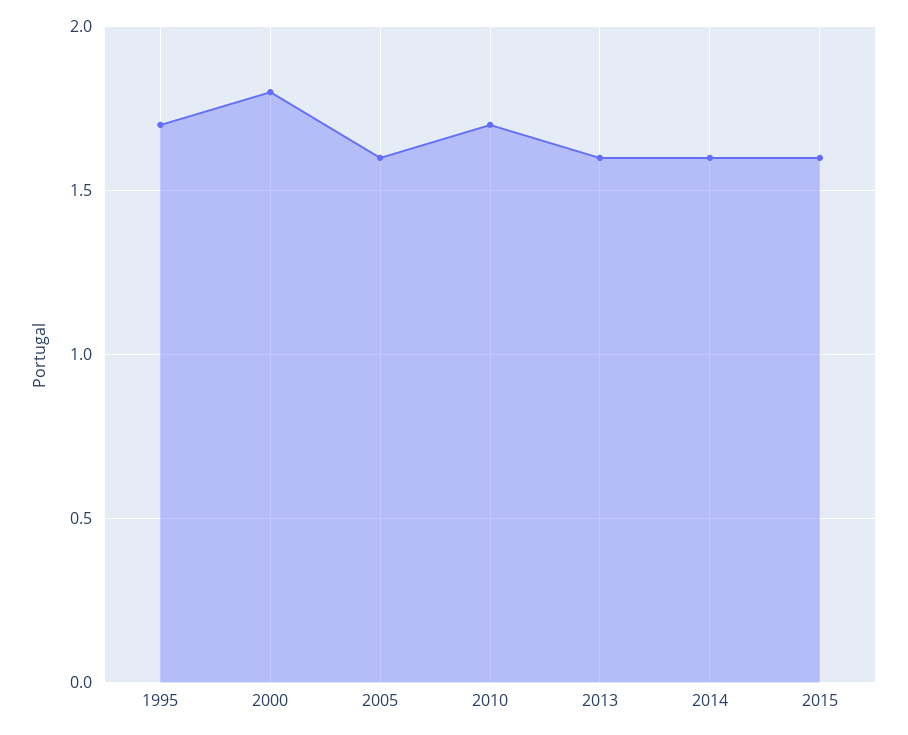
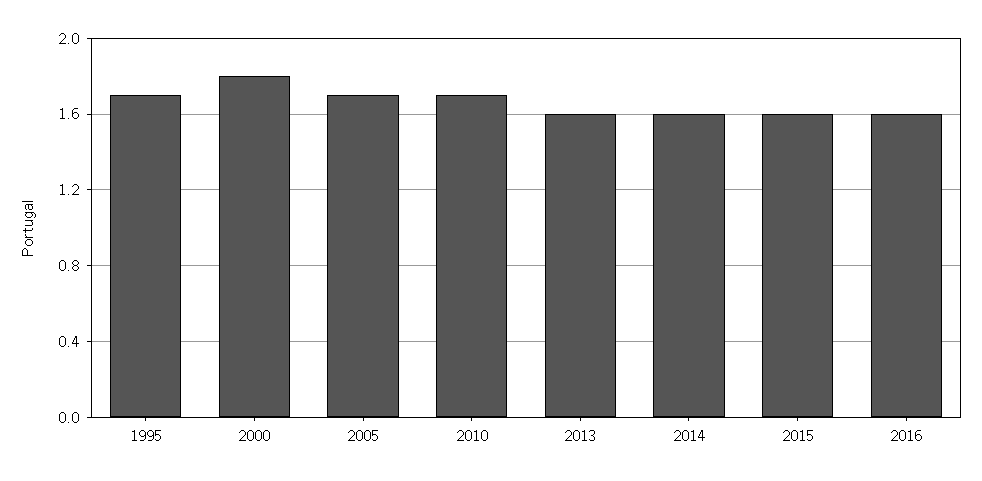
2005: 1.6 -> 1.7
2016: none -> 1.6

